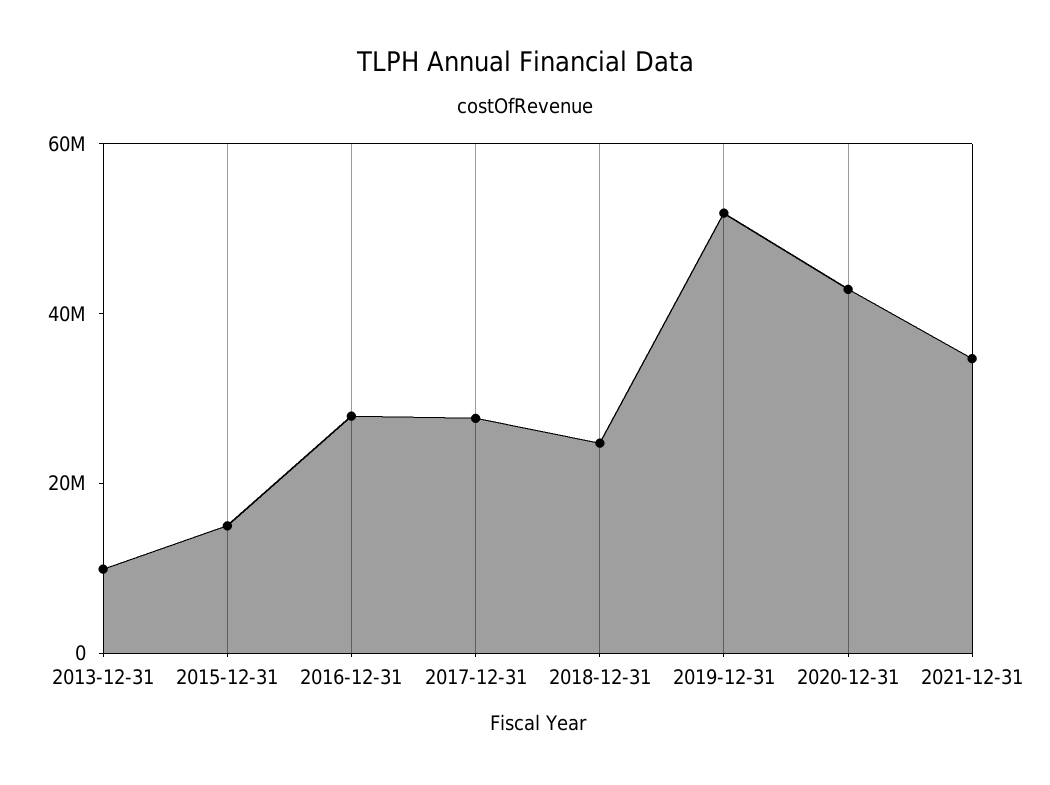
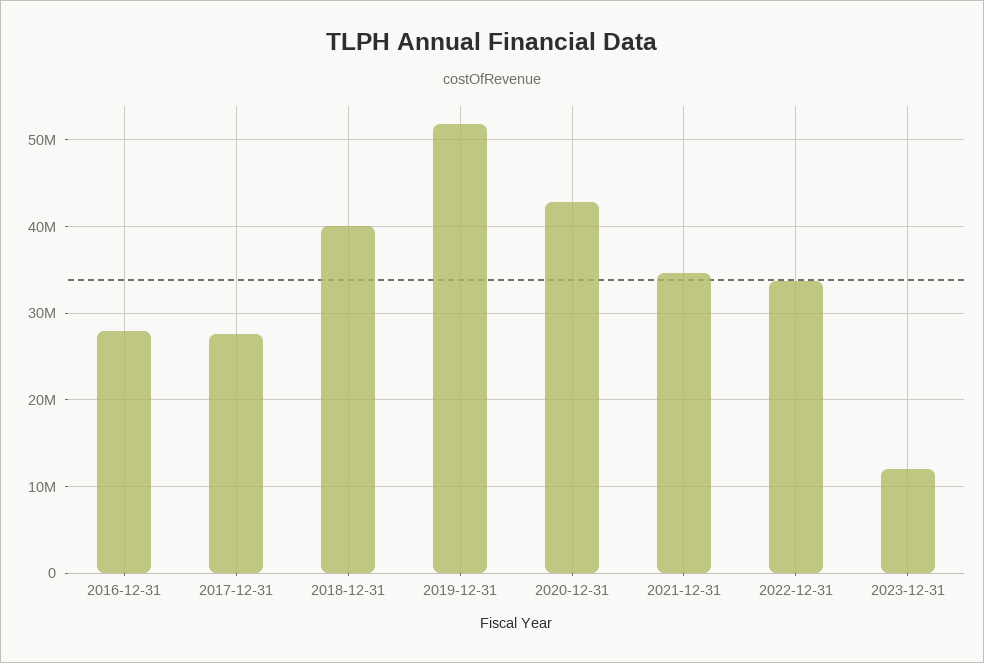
2013-12-31: 10000000 -> none
2015-12-31: 15000000 -> none
2018-12-31: 25000000 -> 40000000
2022-12-31: none -> 34000000
2023-12-31: none -> 12000000

